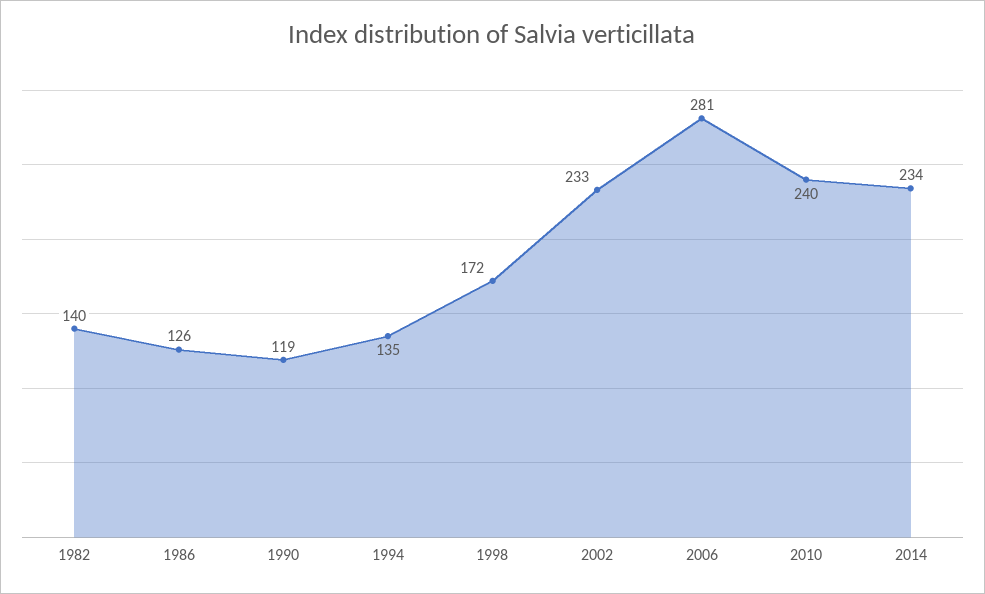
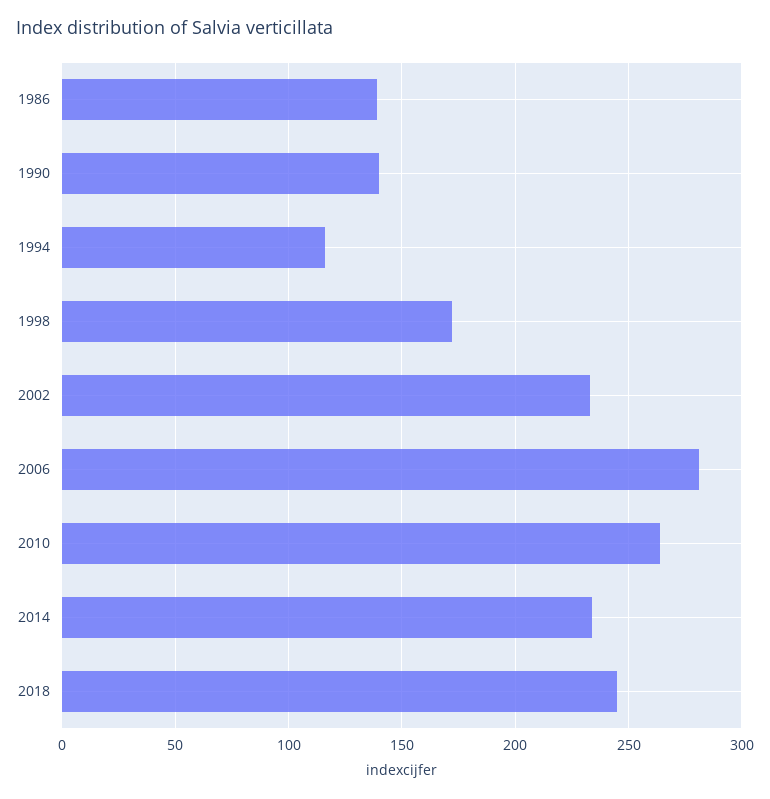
1982: 140 -> none
1986: 126 -> 140
1990: 119 -> 140
1994: 135 -> 115
2010: 240 -> 265
2018: none -> 245

